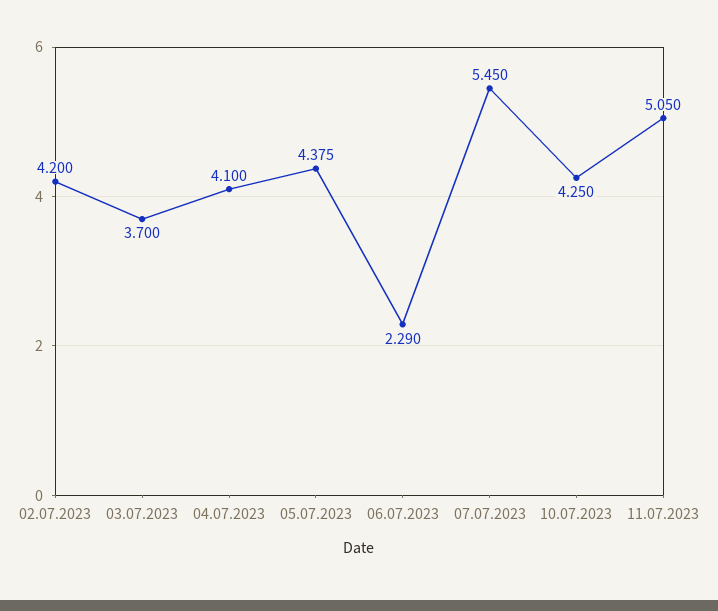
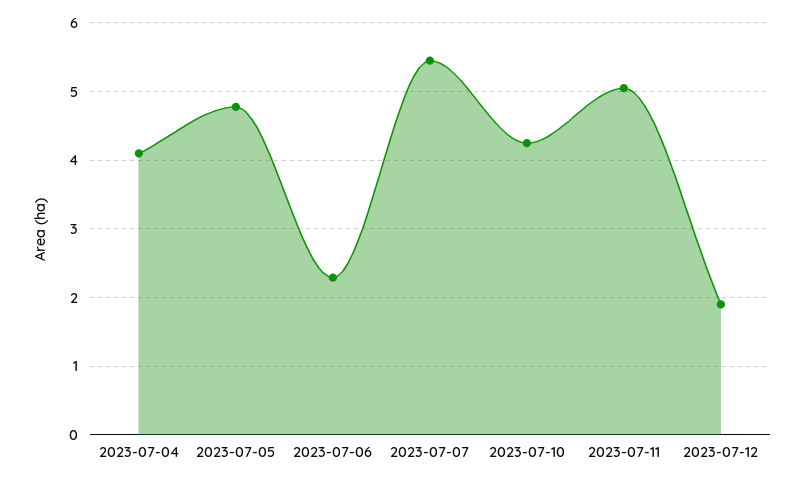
02.07.2023: 4.2 -> none
03.07.2023: 3.7 -> none
05.07.2023: 4.375 -> 4.8
2023-07-12: none -> 1.9

